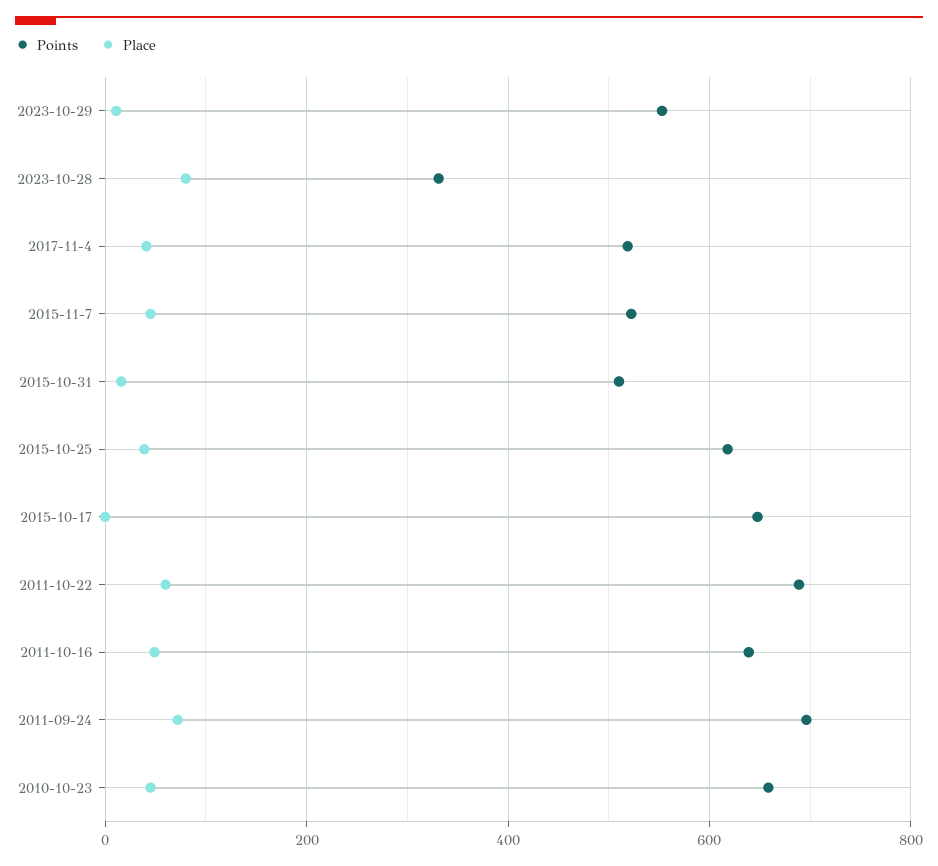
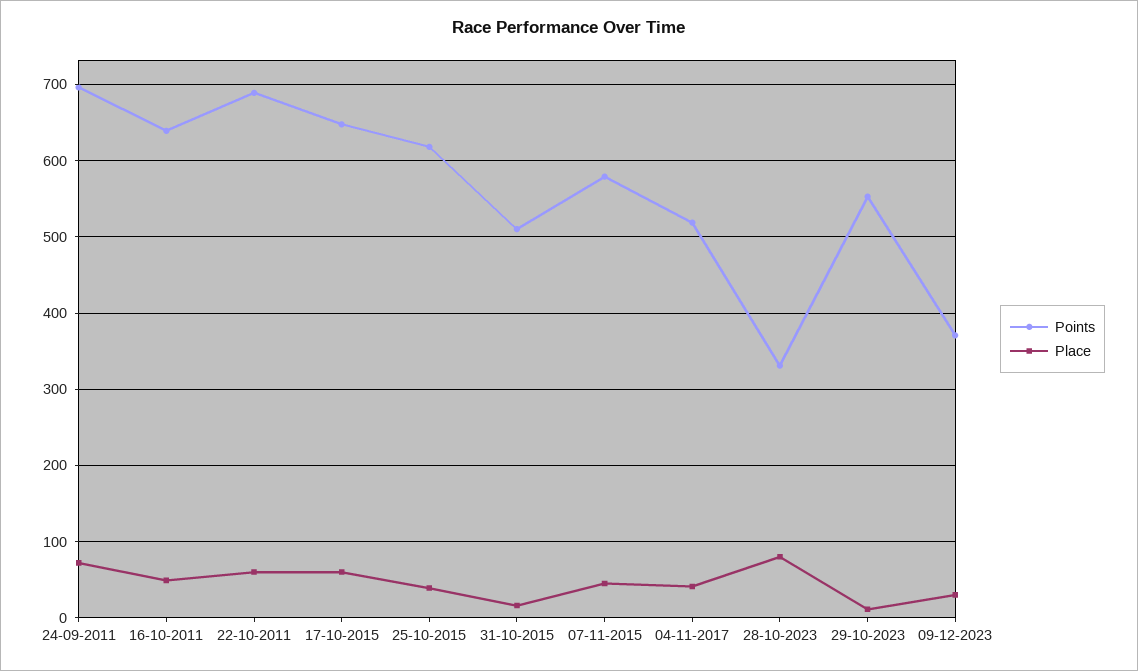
Points, 2015-11-7: 520 -> 580
Place, 2015-10-17: 0 -> 60
Points, 2010-10-23: 660 -> none
Place, 2010-10-23: 40 -> none
Points, 09-12-2023: none -> 370
Place, 09-12-2023: none -> 30

